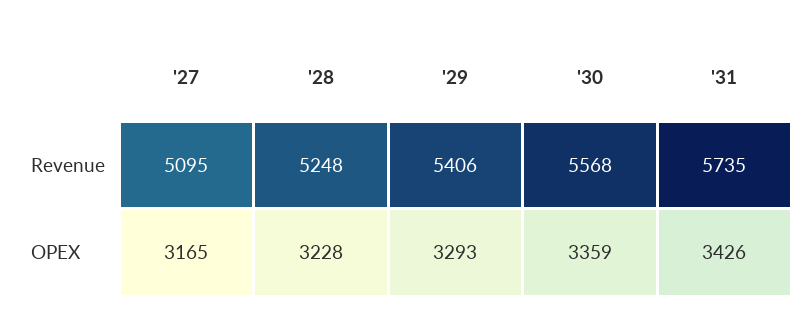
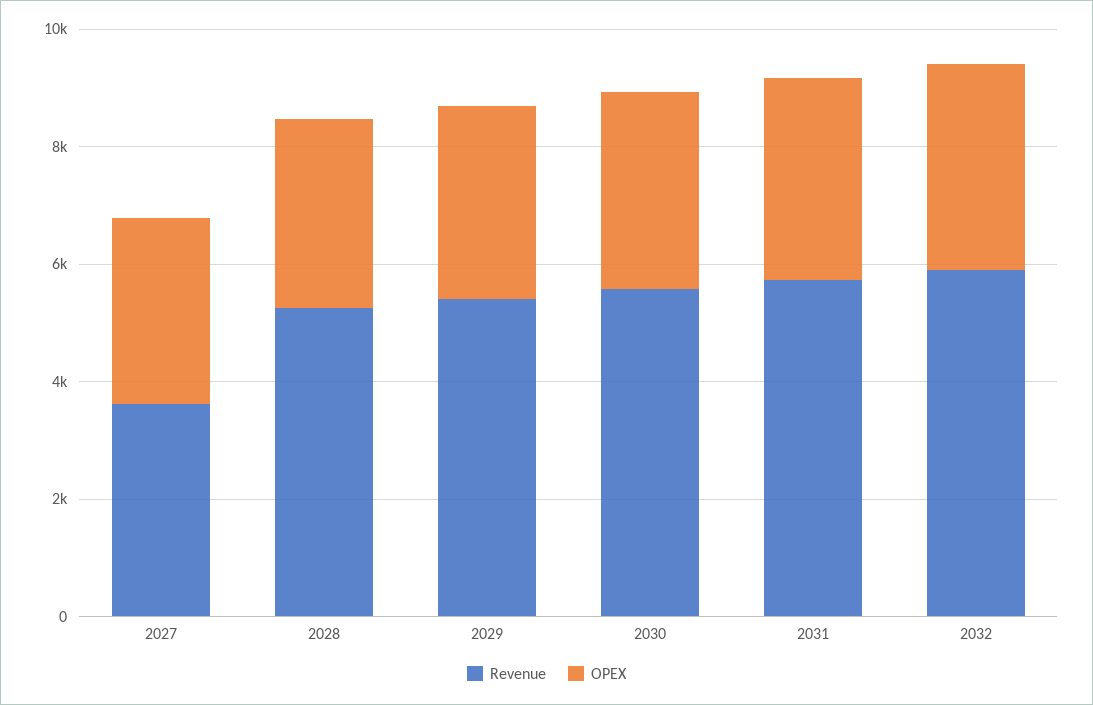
Revenue, '27: 5095 -> 3500
Revenue, 2032: none -> 6000
OPEX, 2032: none -> 3500

